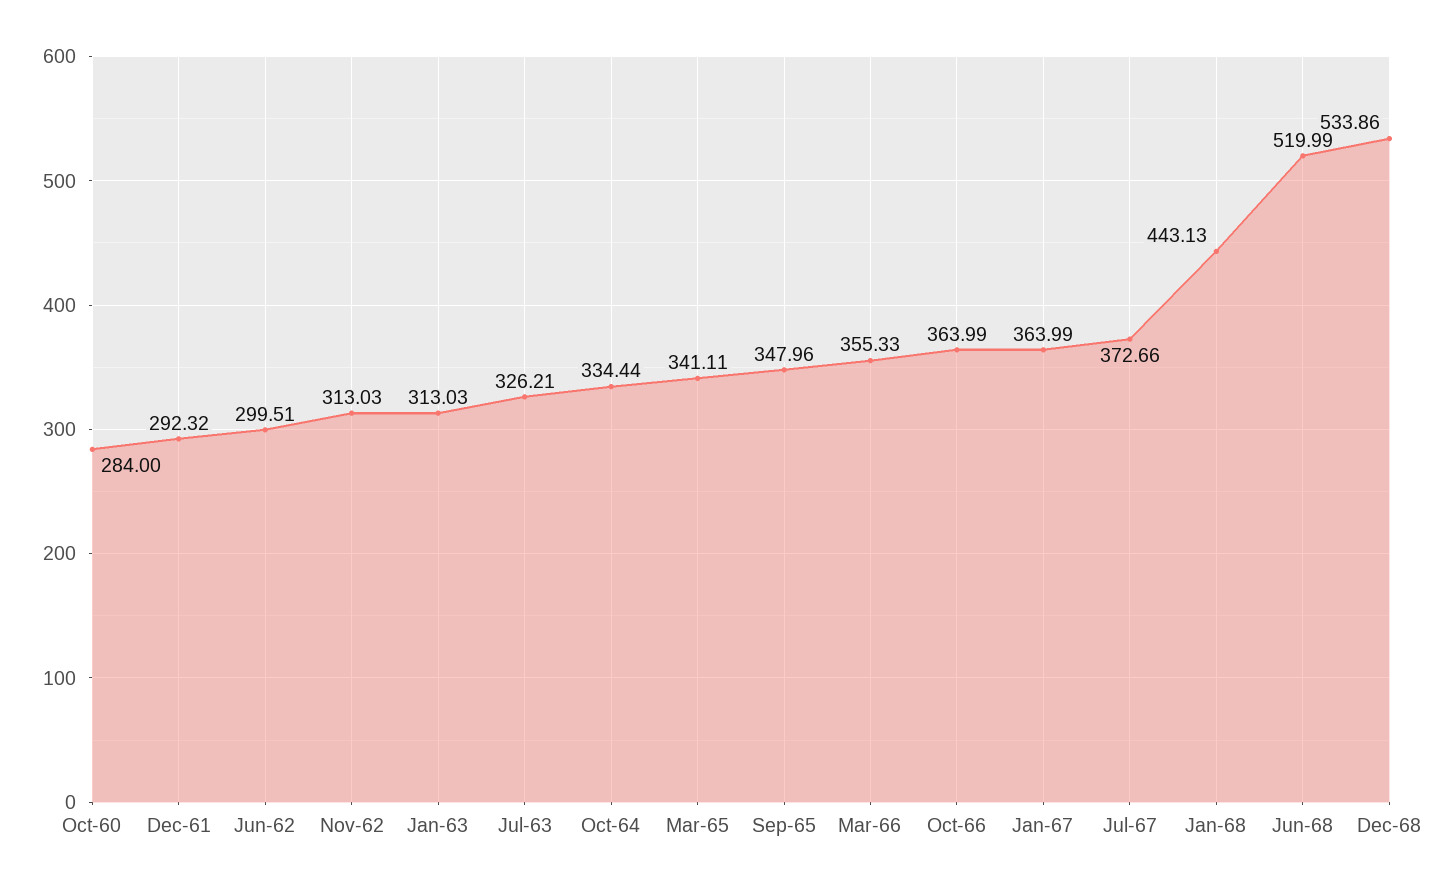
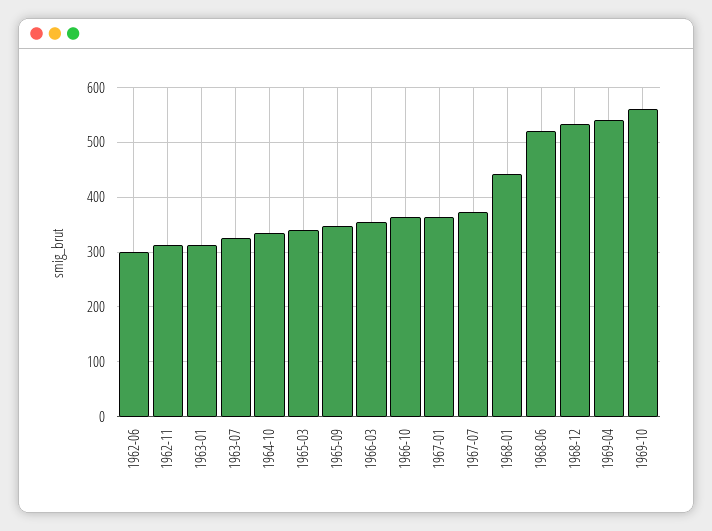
Oct-60: 284 -> none
Dec-61: 292.32 -> none
1969-04: none -> 540
1969-10: none -> 560

